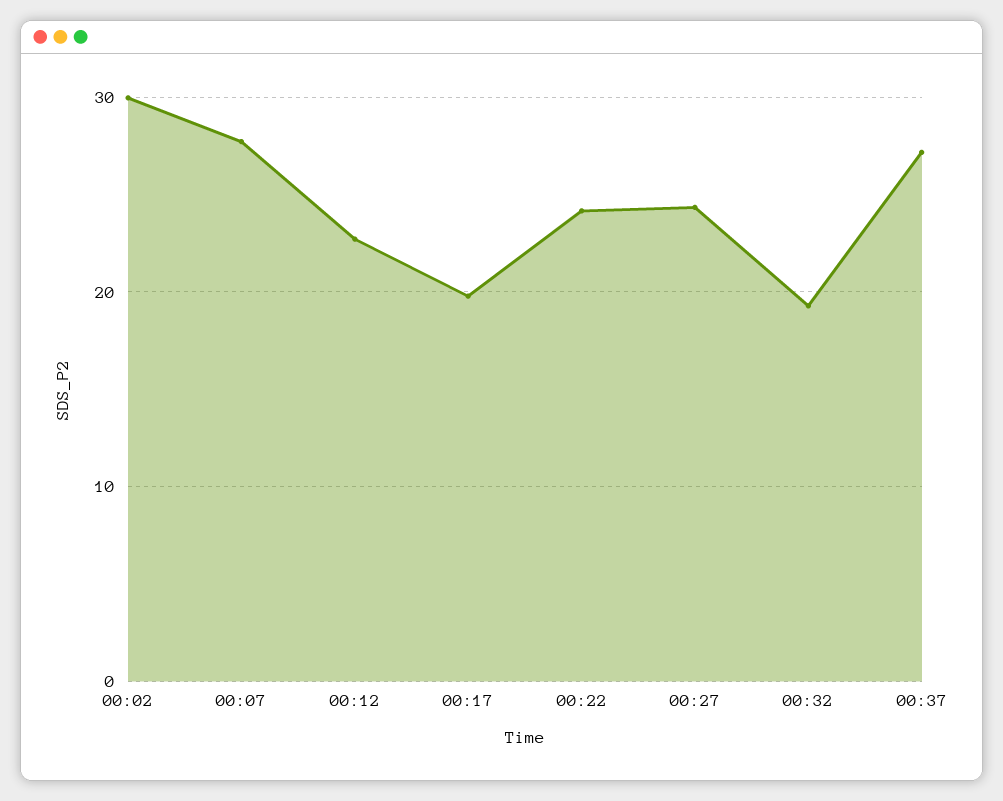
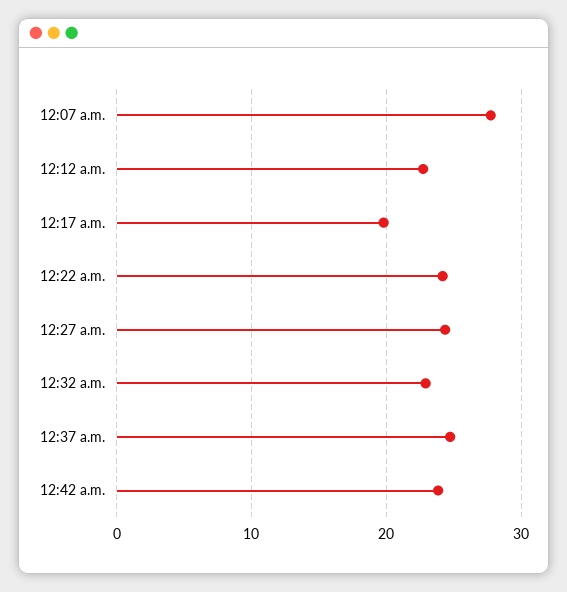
00:02: 30 -> none
00:32: 19 -> 23
00:37: 27 -> 25
12:42 a.m.: none -> 24

